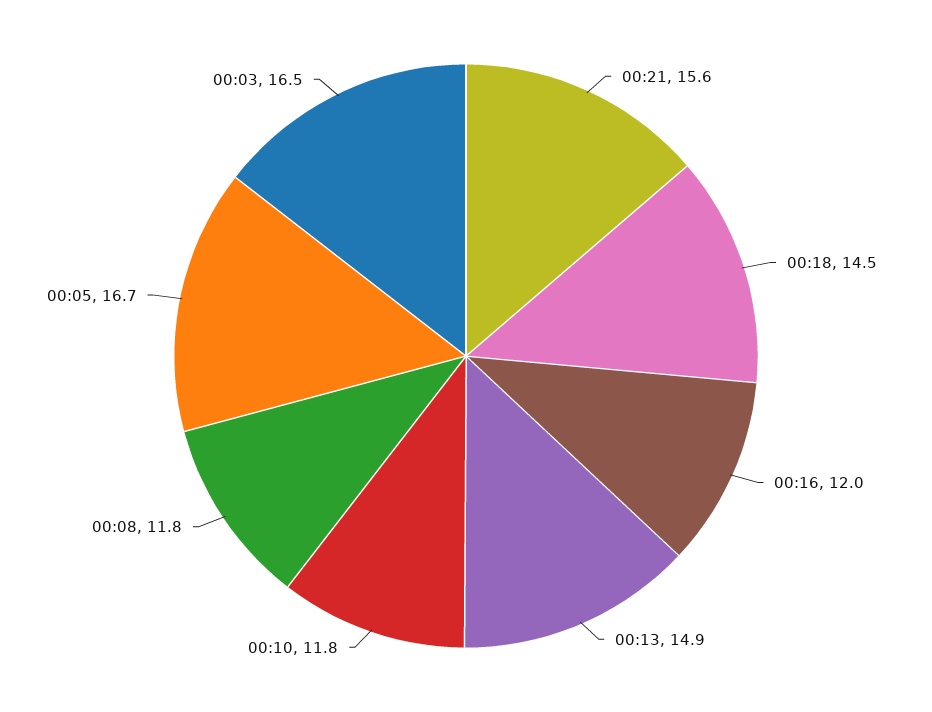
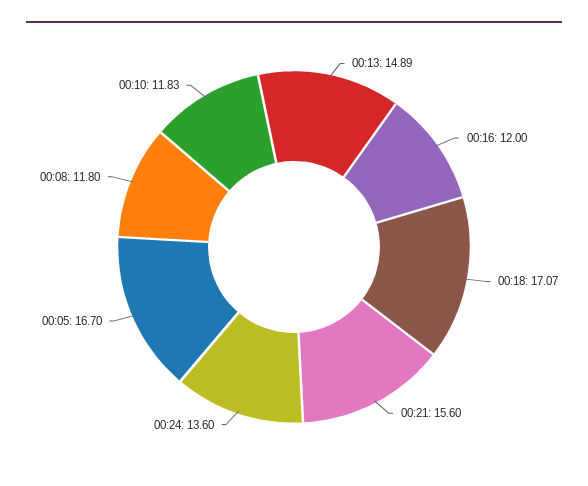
00:18: 14.5 -> 17.07
00:03: 16.5 -> none
00:24: none -> 13.6

